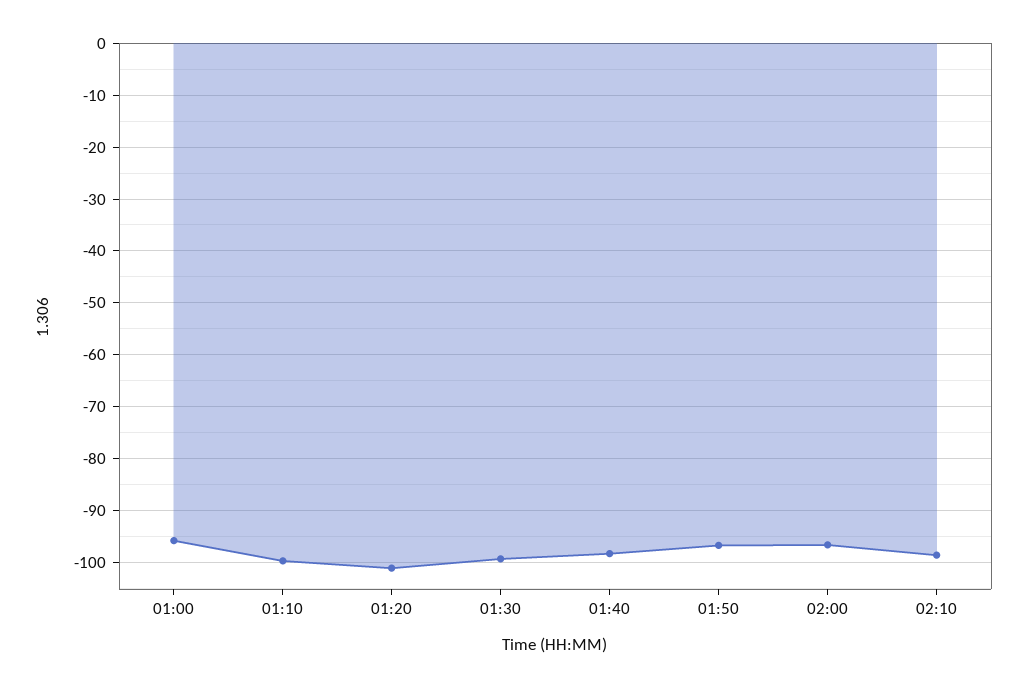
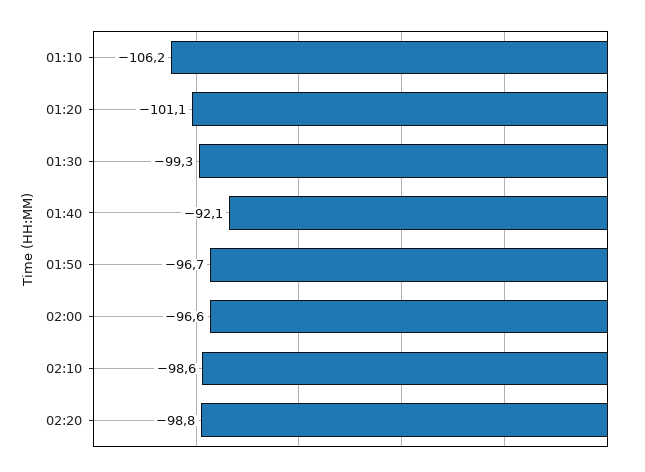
01:00: -96 -> none
01:10: -100 -> -106.2
01:40: -98 -> -92.1
02:20: none -> -98.8

